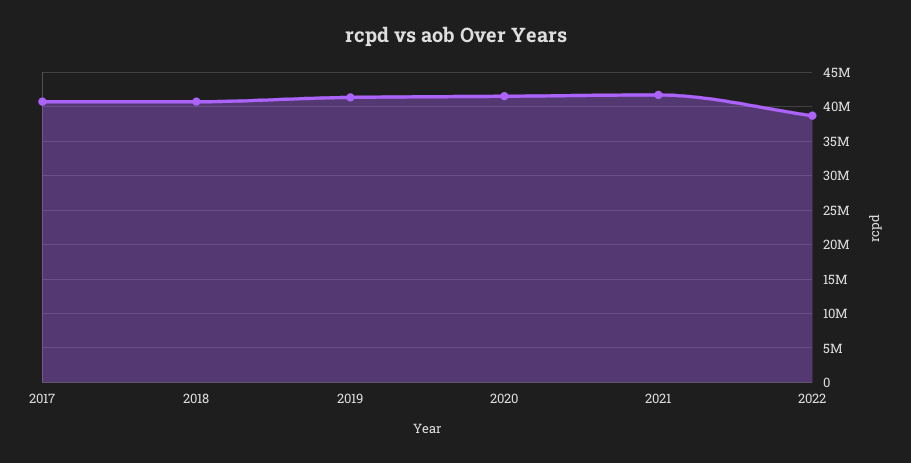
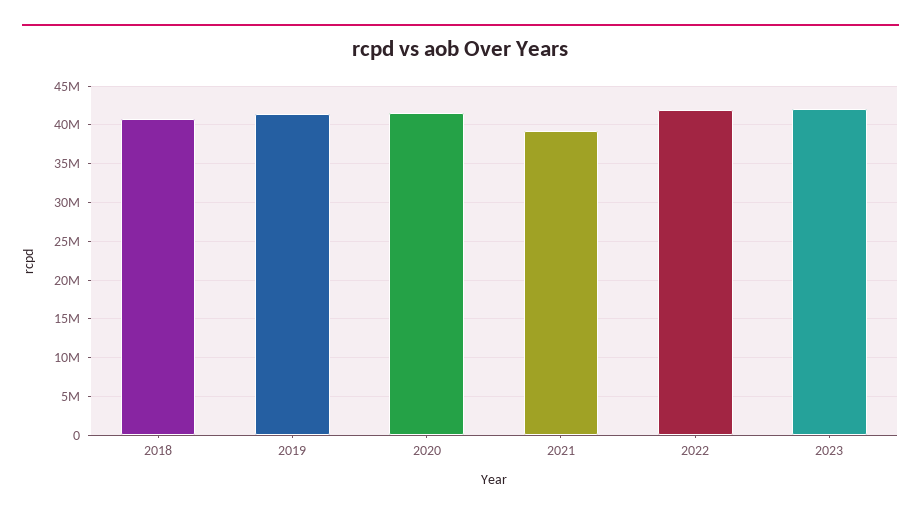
2017: 41000000 -> none
2021: 42000000 -> 39000000
2022: 39000000 -> 42000000
2023: none -> 42000000

